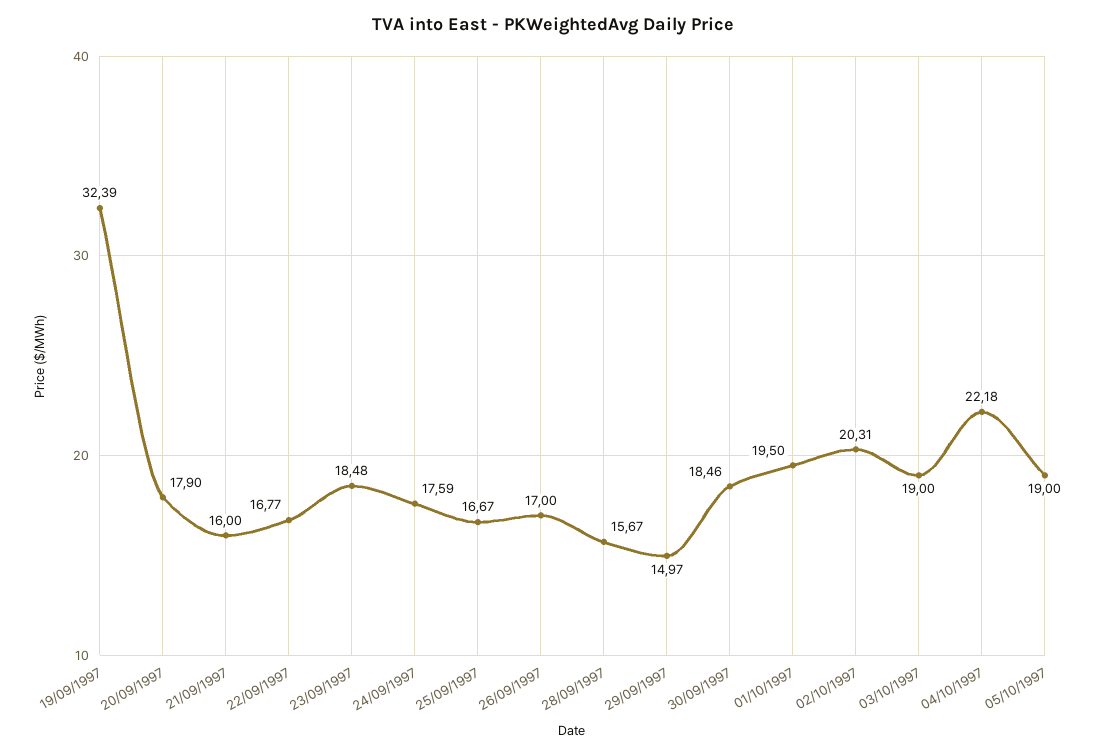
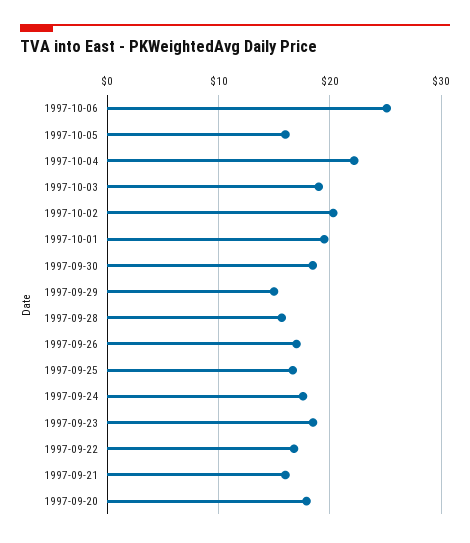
19/09/1997: 32.39 -> none
05/10/1997: 19 -> 16
1997-10-06: none -> 25

